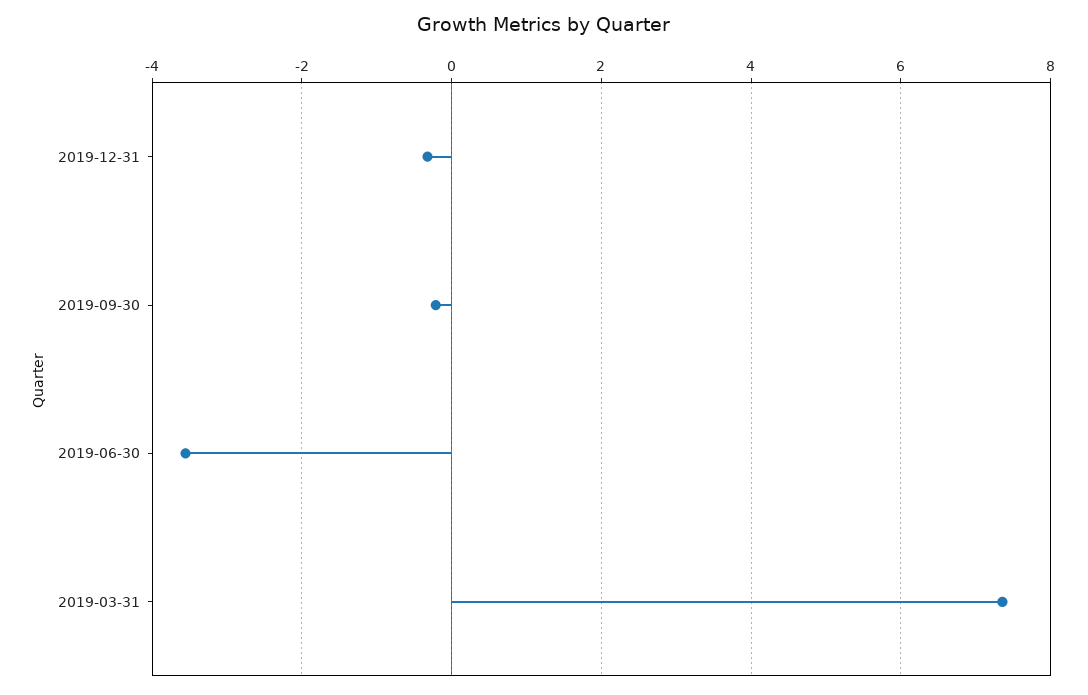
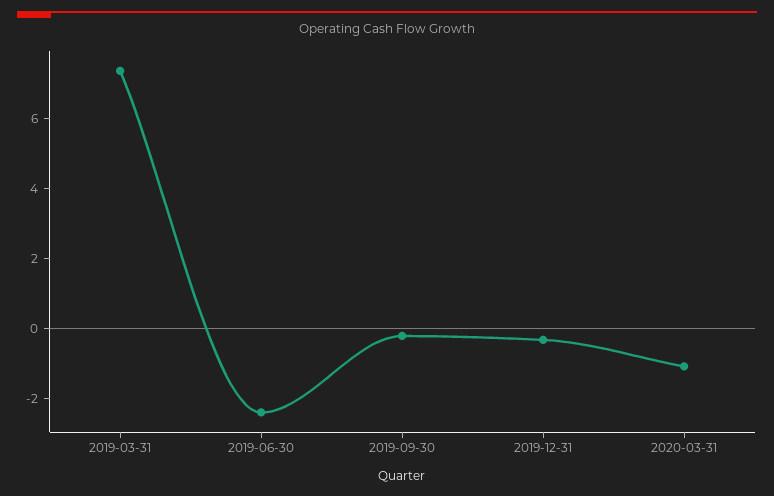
2019-06-30: -3.6 -> -2.5
2020-03-31: none -> -1

